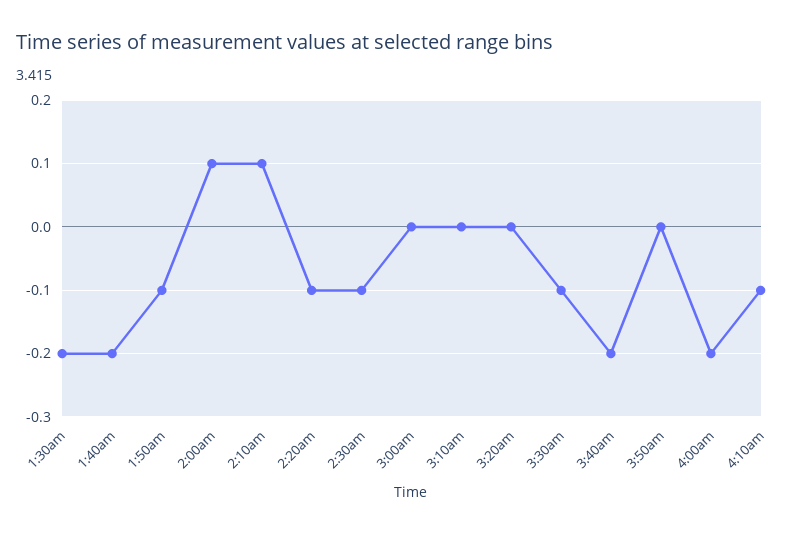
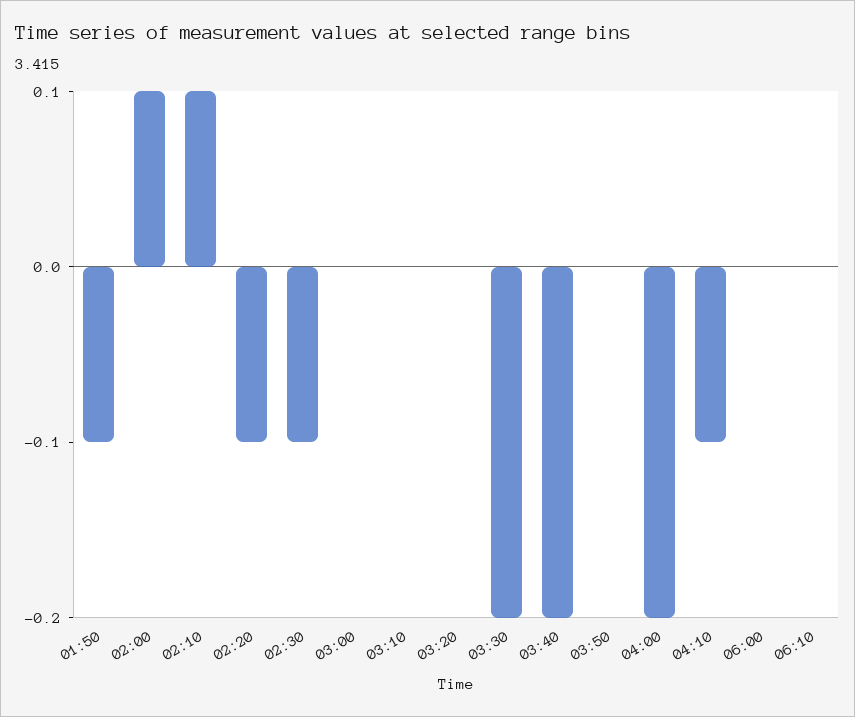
1:30am: -0.2 -> none
1:40am: -0.2 -> none
3:30am: -0.1 -> -0.2
06:00: none -> 0
06:10: none -> 0

